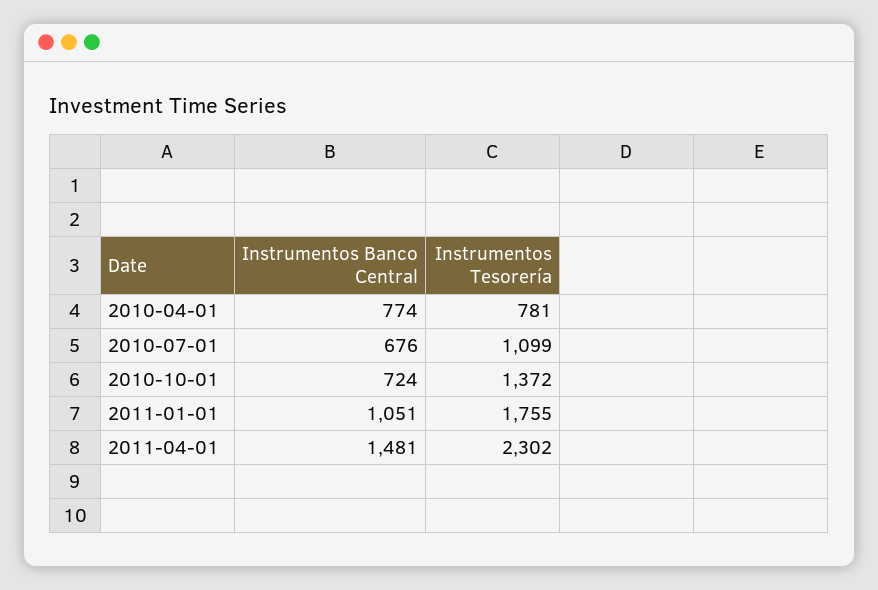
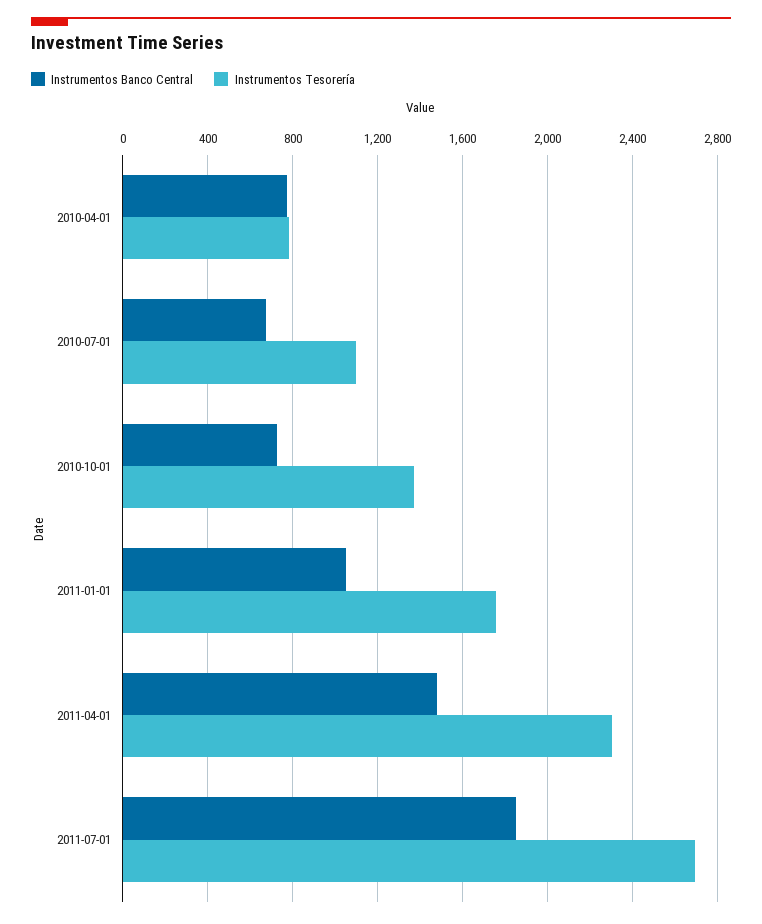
Instrumentos Banco Central, 2011-07-01: none -> 1850
Instrumentos Tesorería, 2011-07-01: none -> 2700

